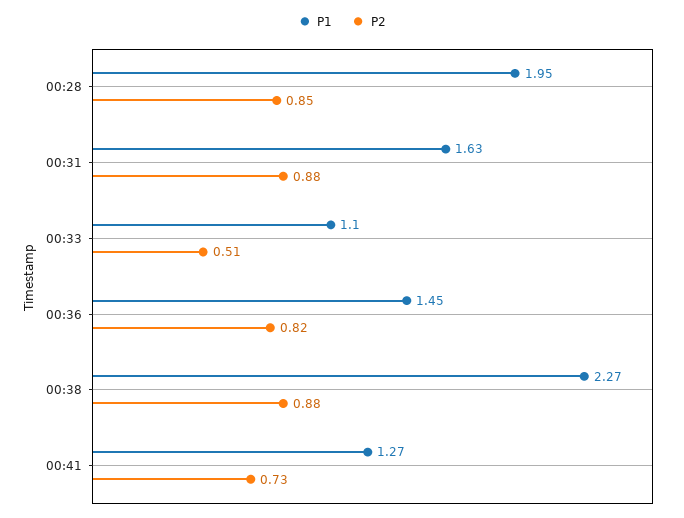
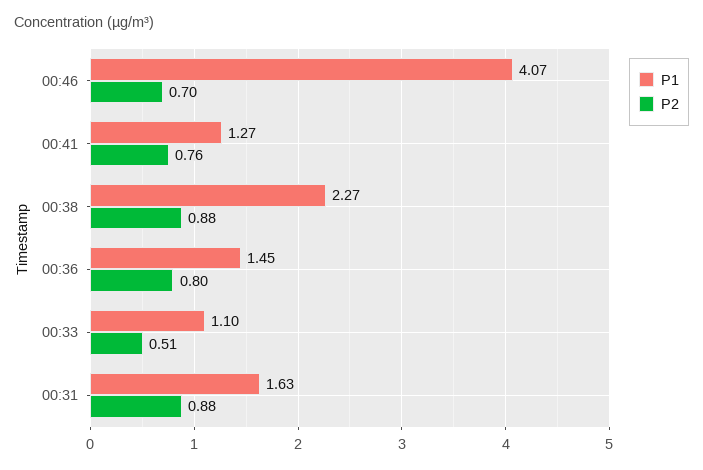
P1, 00:28: 1.95 -> none
P2, 00:28: 0.85 -> none
P2, 00:36: 0.82 -> 0.8
P2, 00:41: 0.73 -> 0.76
P1, 00:46: none -> 4.07
P2, 00:46: none -> 0.7

